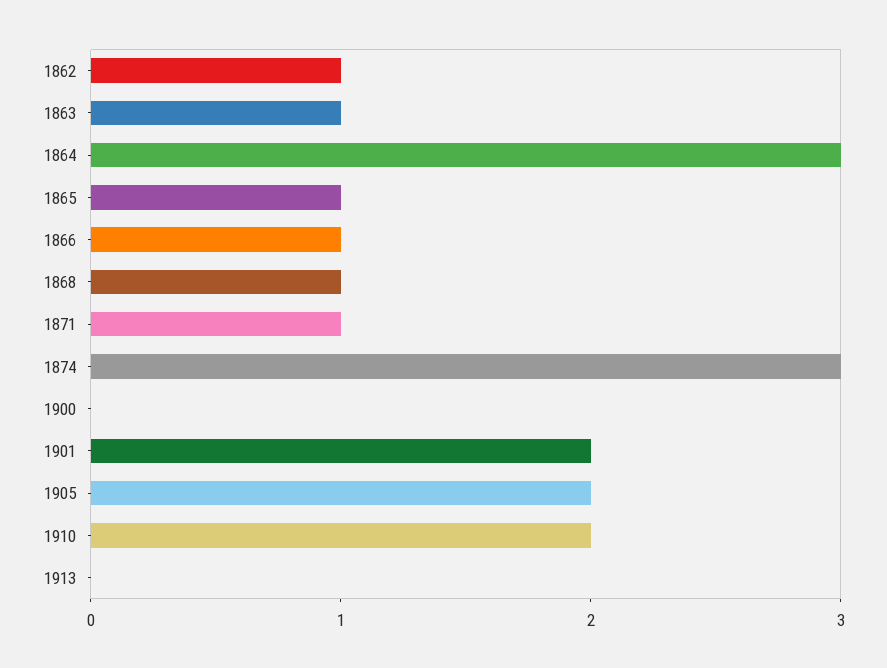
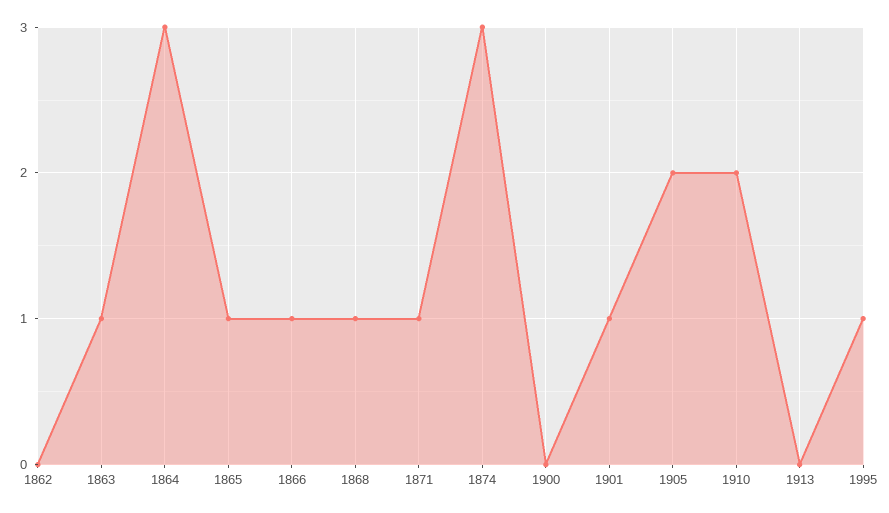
1862: 1 -> 0
1901: 2 -> 1
1995: none -> 1

